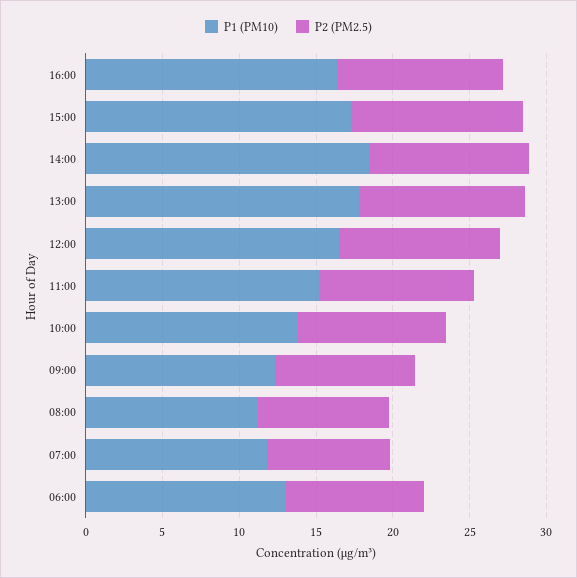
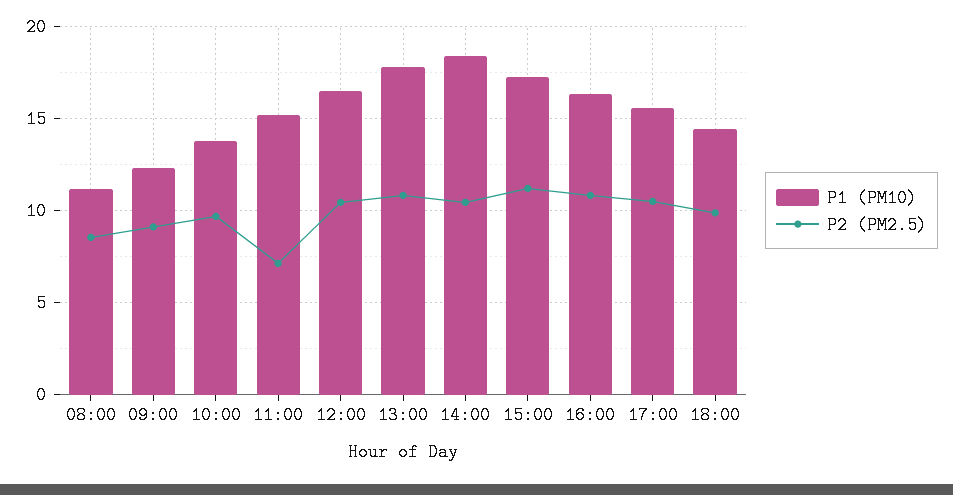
P2 (PM2.5), 11:00: 10 -> 7
P1 (PM10), 07:00: 12 -> none
P2 (PM2.5), 07:00: 8 -> none
P1 (PM10), 06:00: 13 -> none
P2 (PM2.5), 06:00: 9 -> none
P1 (PM10), 17:00: none -> 15.5
P2 (PM2.5), 17:00: none -> 10.5
P1 (PM10), 18:00: none -> 14.5
P2 (PM2.5), 18:00: none -> 10

